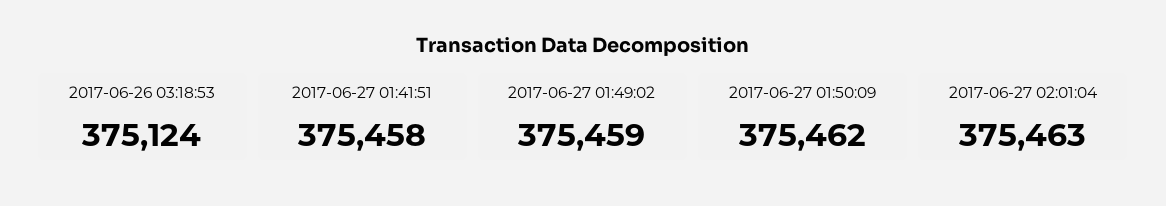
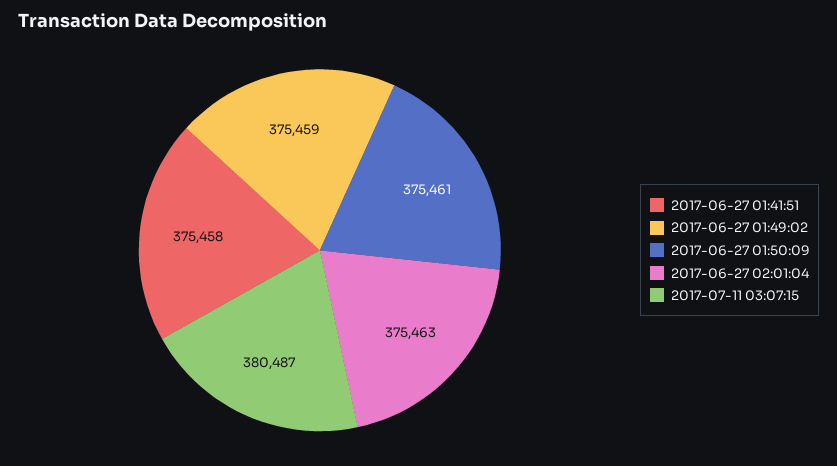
2017-06-26 03:18:53: 375124 -> none
2017-06-27 01:50:09: 375462 -> 375461
2017-07-11 03:07:15: none -> 380487

